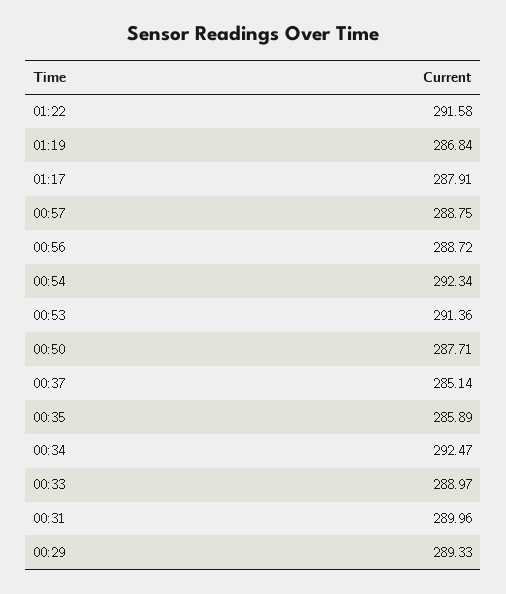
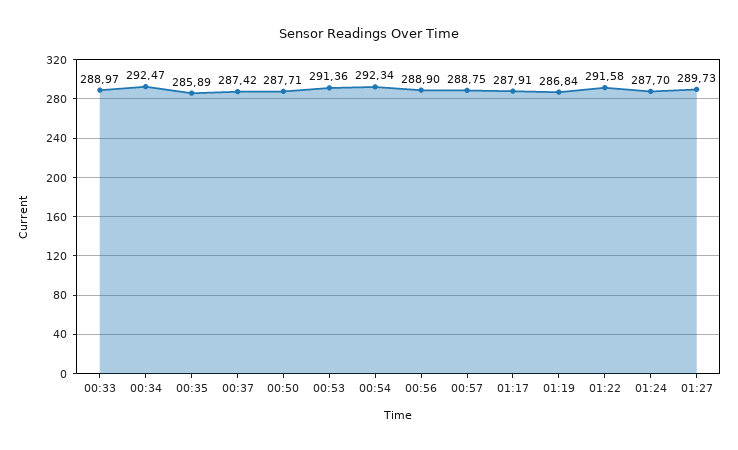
00:56: 288.72 -> 288.9
00:37: 285.14 -> 287.42
00:31: 289.96 -> none
00:29: 289.33 -> none
01:24: none -> 287.7
01:27: none -> 289.73

